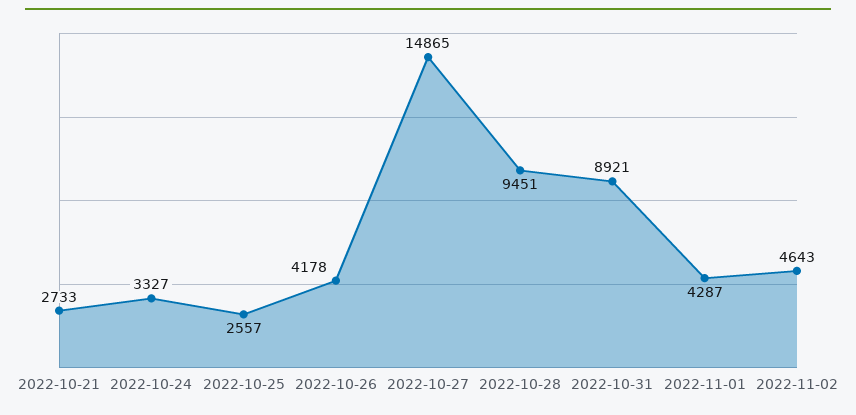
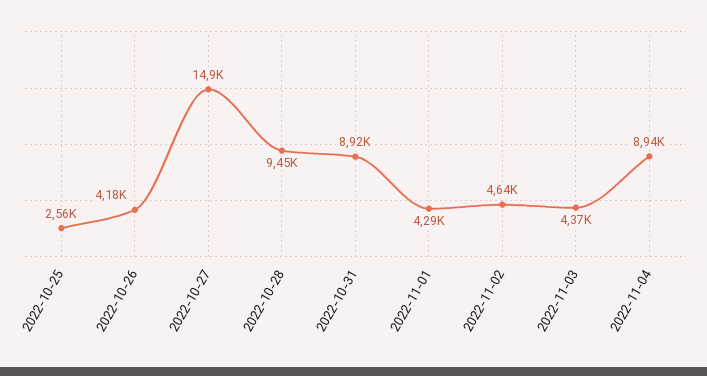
2022-10-21: 2733 -> none
2022-10-24: 3327 -> none
2022-11-03: none -> 4370
2022-11-04: none -> 8940

